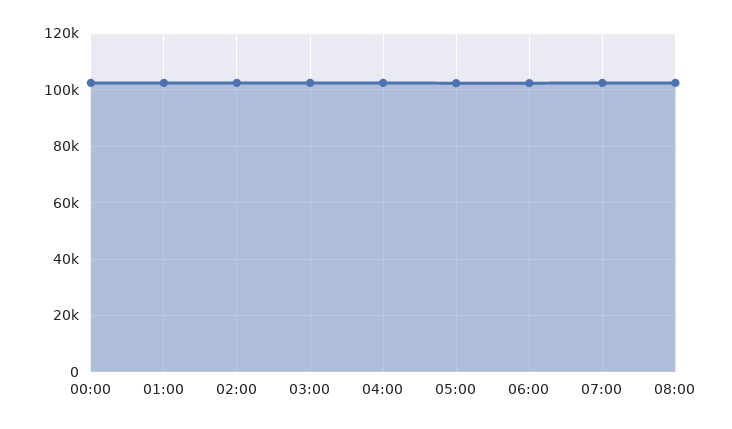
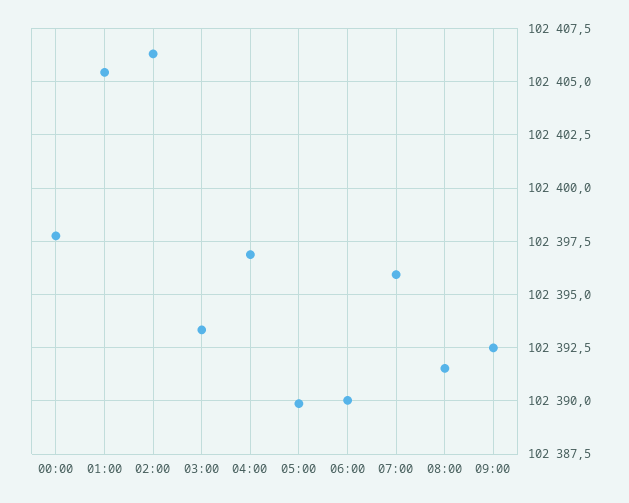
09:00: none -> 102392.5

